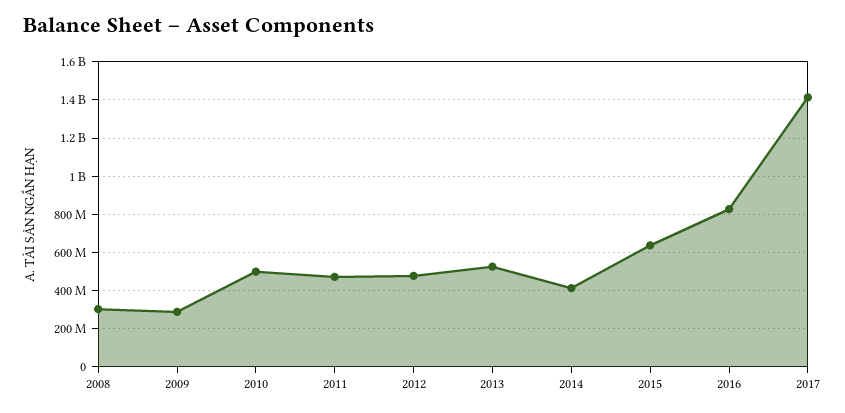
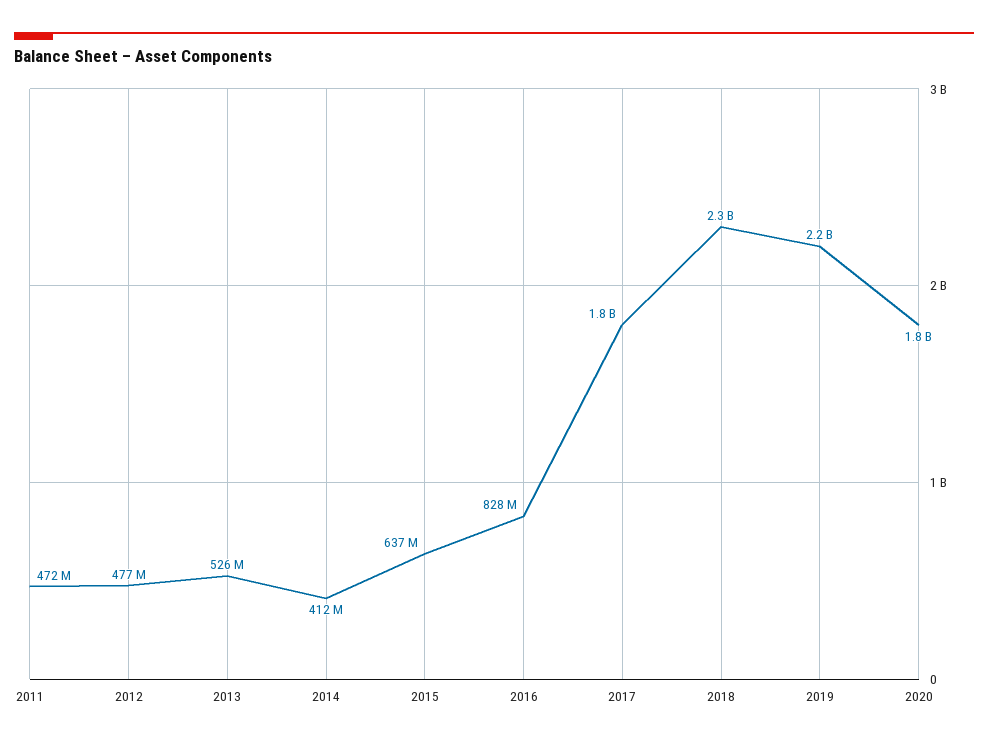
2008: 300000000 -> none
2009: 300000000 -> none
2010: 500000000 -> none
2017: 1400000000 -> 1800000000
2018: none -> 2300000000
2019: none -> 2200000000
2020: none -> 1800000000

